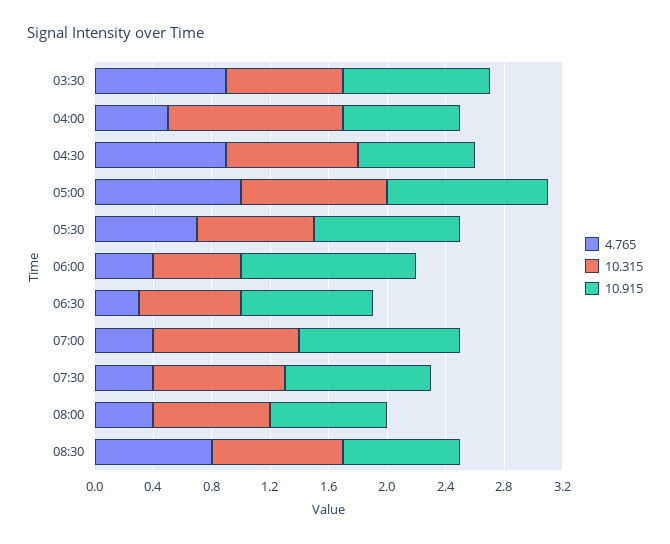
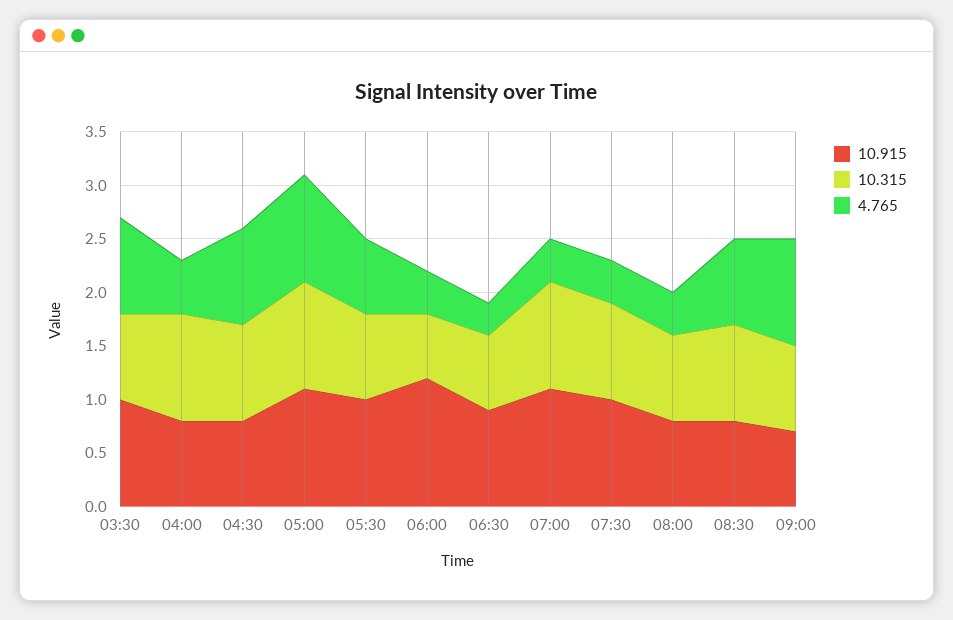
10.315, 04:00: 1.2 -> 1
10.915, 09:00: none -> 0.7
10.315, 09:00: none -> 0.8
4.765, 09:00: none -> 1

